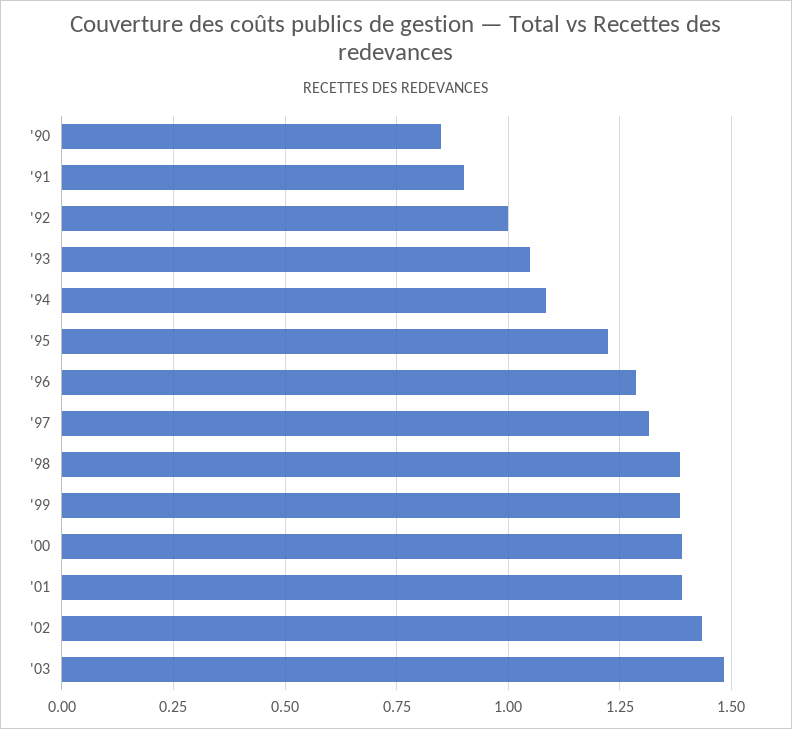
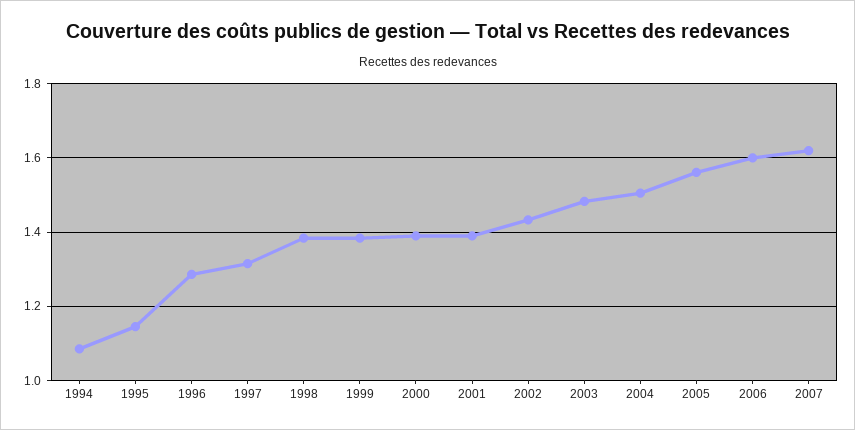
'90: 0.85 -> none
'91: 0.9 -> none
'92: 1 -> none
'93: 1.05 -> none
'95: 1.225 -> 1.14
2004: none -> 1.5
2005: none -> 1.56
2006: none -> 1.6
2007: none -> 1.62

